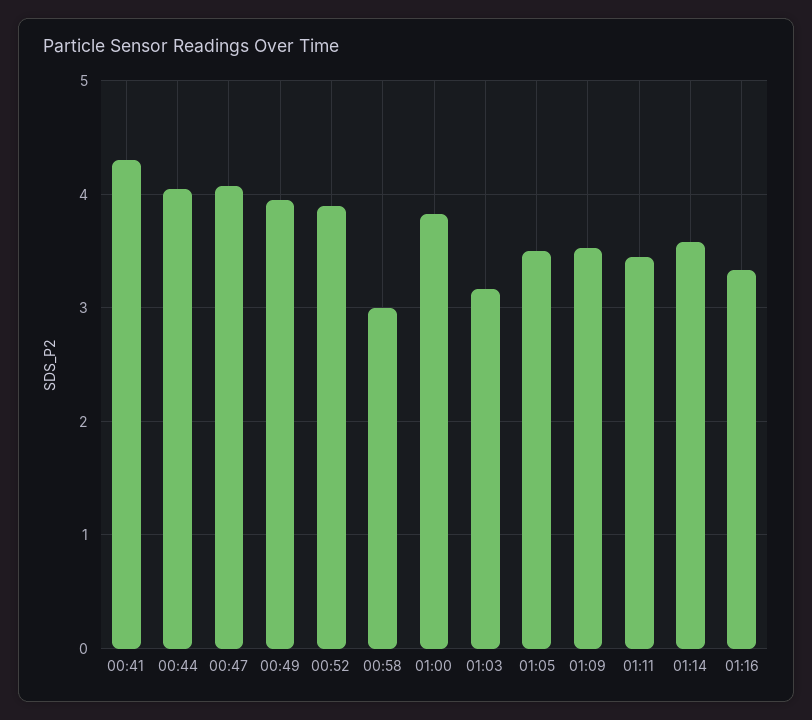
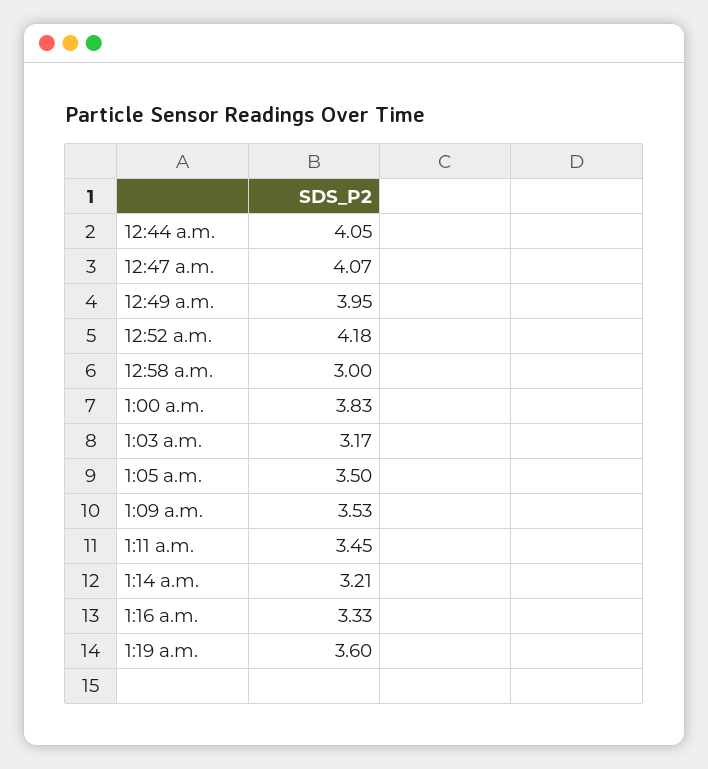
00:41: 4.3 -> none
00:52: 3.9 -> 4.18
01:14: 3.6 -> 3.21
1:19 a.m.: none -> 3.6

